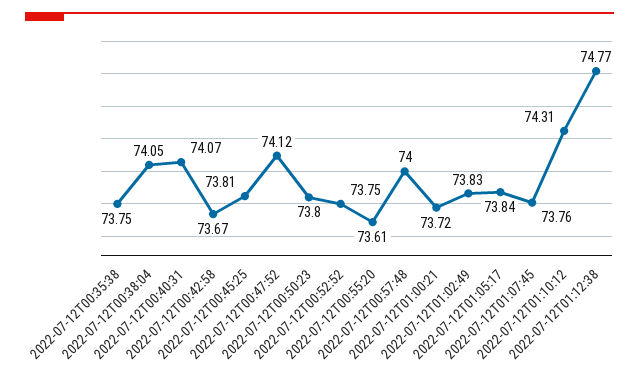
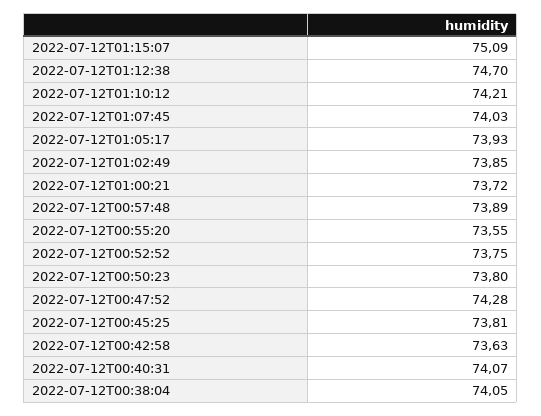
2022-07-12T00:35:38: 73.75 -> none
2022-07-12T00:42:58: 73.67 -> 73.63
2022-07-12T00:47:52: 74.12 -> 74.28
2022-07-12T00:55:20: 73.61 -> 73.55
2022-07-12T00:57:48: 74 -> 73.89
2022-07-12T01:02:49: 73.83 -> 73.85
2022-07-12T01:05:17: 73.84 -> 73.93
2022-07-12T01:07:45: 73.76 -> 74.03
2022-07-12T01:10:12: 74.31 -> 74.21
2022-07-12T01:12:38: 74.77 -> 74.7
2022-07-12T01:15:07: none -> 75.09

